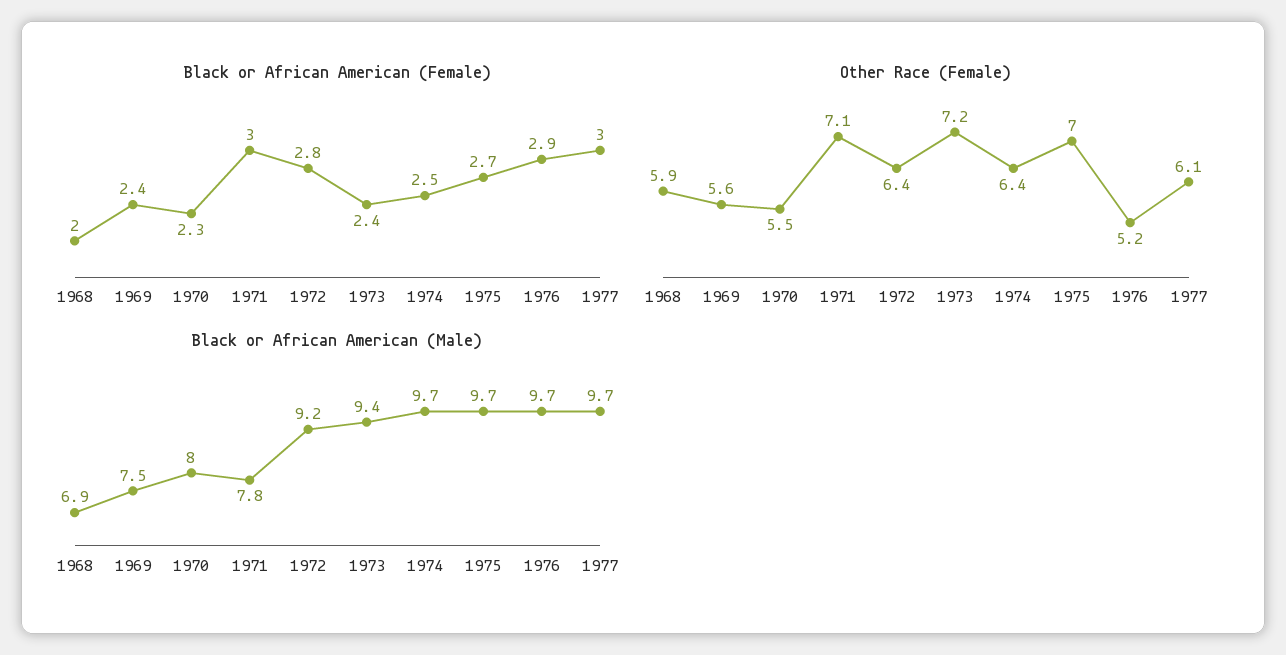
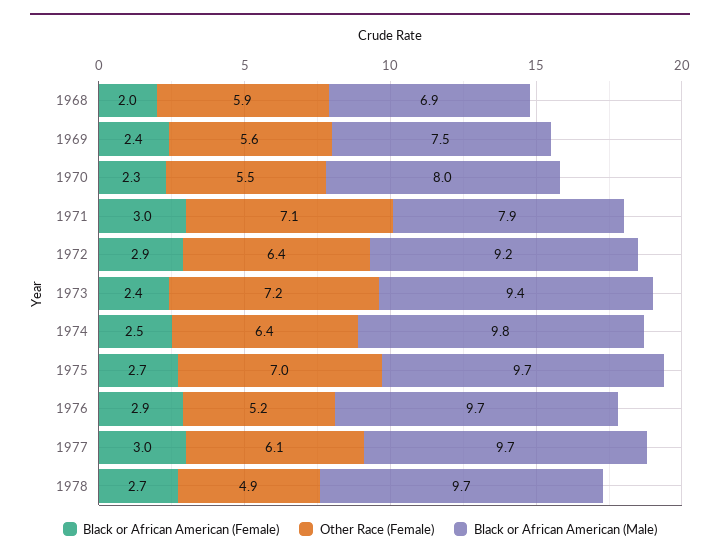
Black or African American (Female), 1972: 2.8 -> 2.9
Black or African American (Male), 1971: 7.8 -> 7.9
Black or African American (Male), 1974: 9.7 -> 9.8
Black or African American (Female), 1978: none -> 2.7
Other Race (Female), 1978: none -> 4.9
Black or African American (Male), 1978: none -> 9.7

